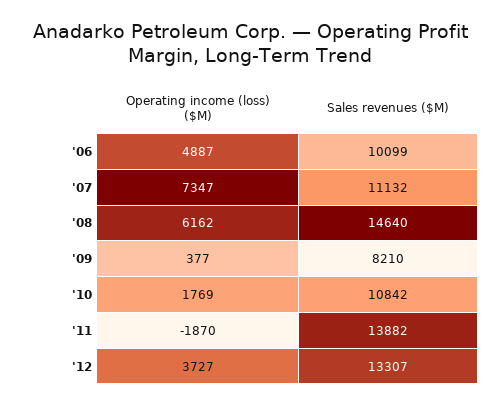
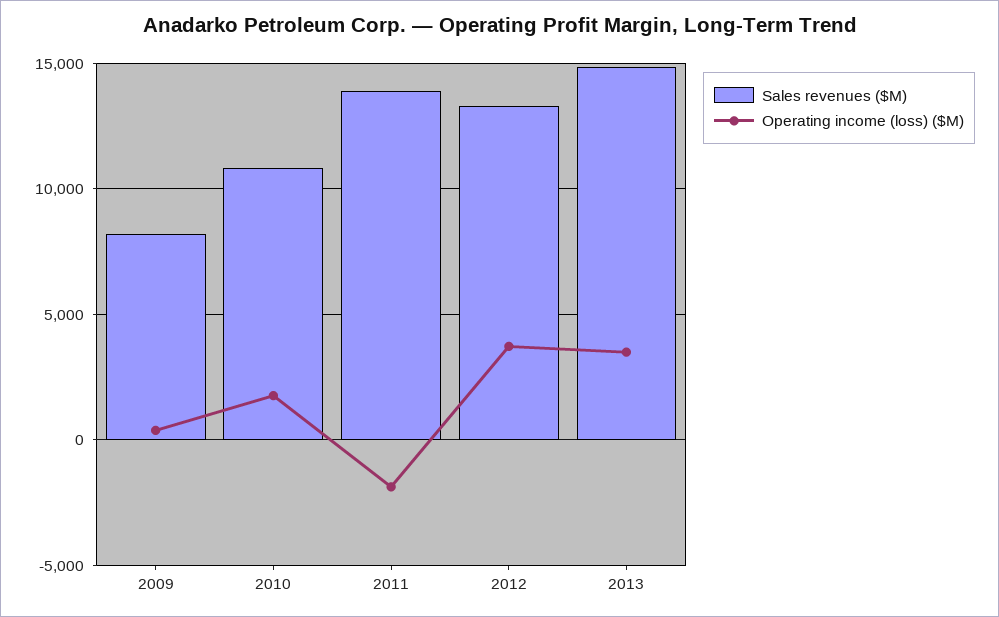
Operating income (loss) ($M), '06: 4887 -> none
Sales revenues ($M), '06: 10099 -> none
Operating income (loss) ($M), '07: 7347 -> none
Sales revenues ($M), '07: 11132 -> none
Operating income (loss) ($M), '08: 6162 -> none
Sales revenues ($M), '08: 14640 -> none
Sales revenues ($M), 2013: none -> 15000
Operating income (loss) ($M), 2013: none -> 3500

